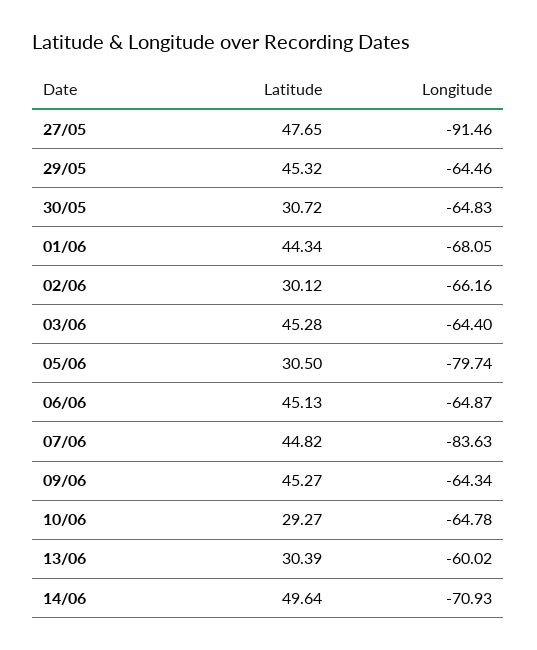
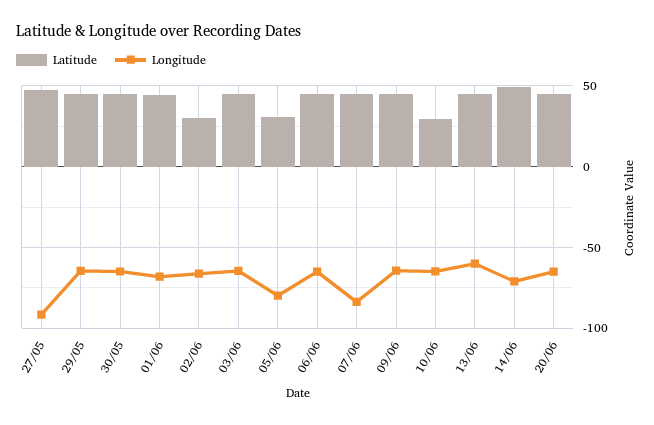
Latitude, 30/05: 30.72 -> 45
Latitude, 13/06: 30.39 -> 45
Latitude, 20/06: none -> 45
Longitude, 20/06: none -> -65

